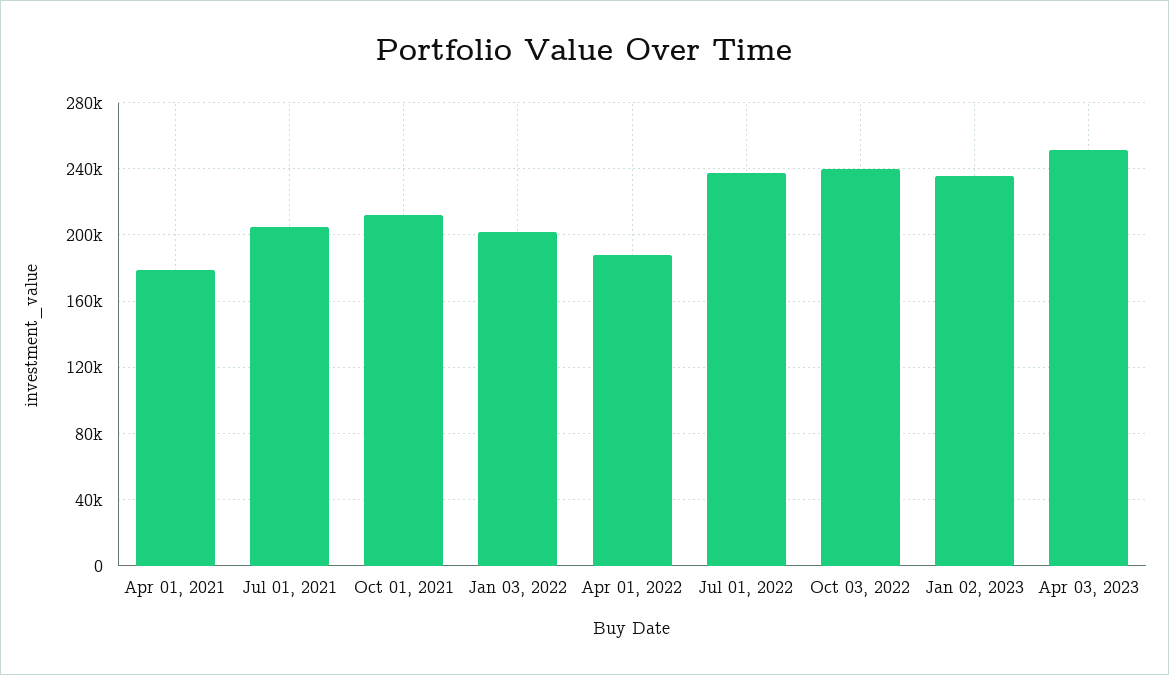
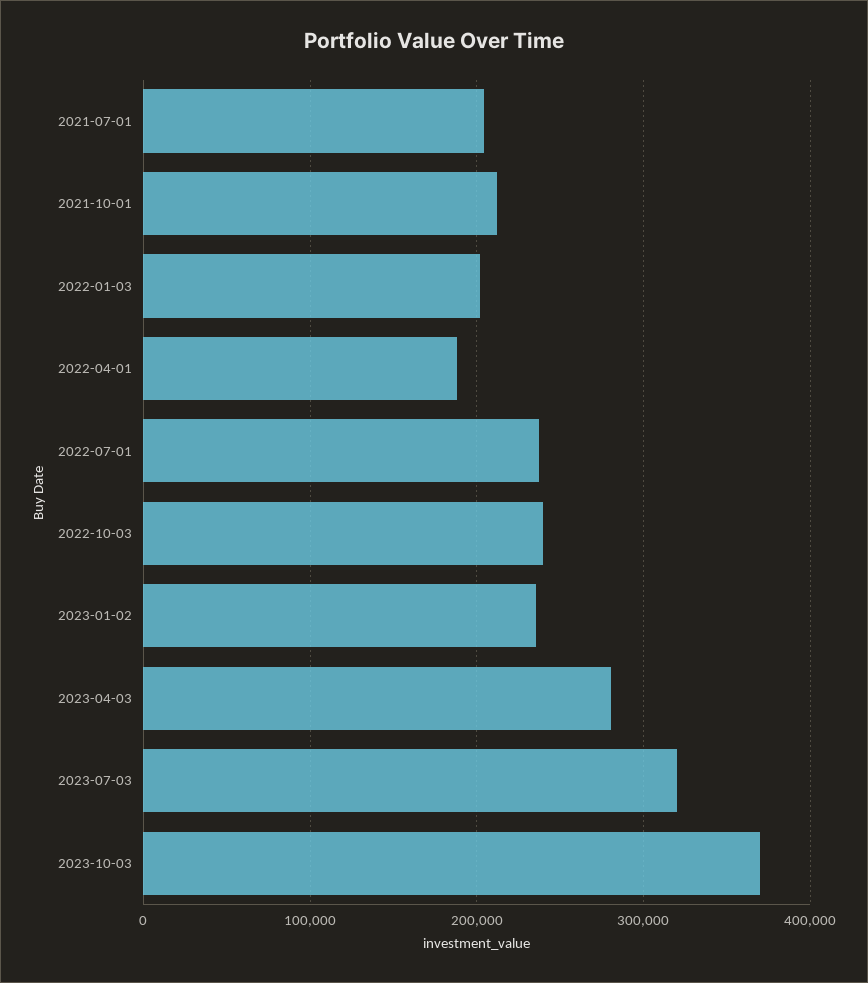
Apr 01, 2021: 180000 -> none
Apr 03, 2023: 250000 -> 280000
2023-07-03: none -> 320000
2023-10-03: none -> 370000

